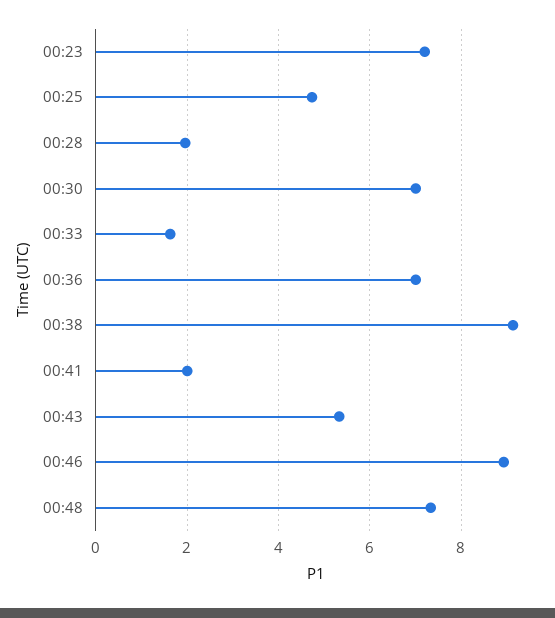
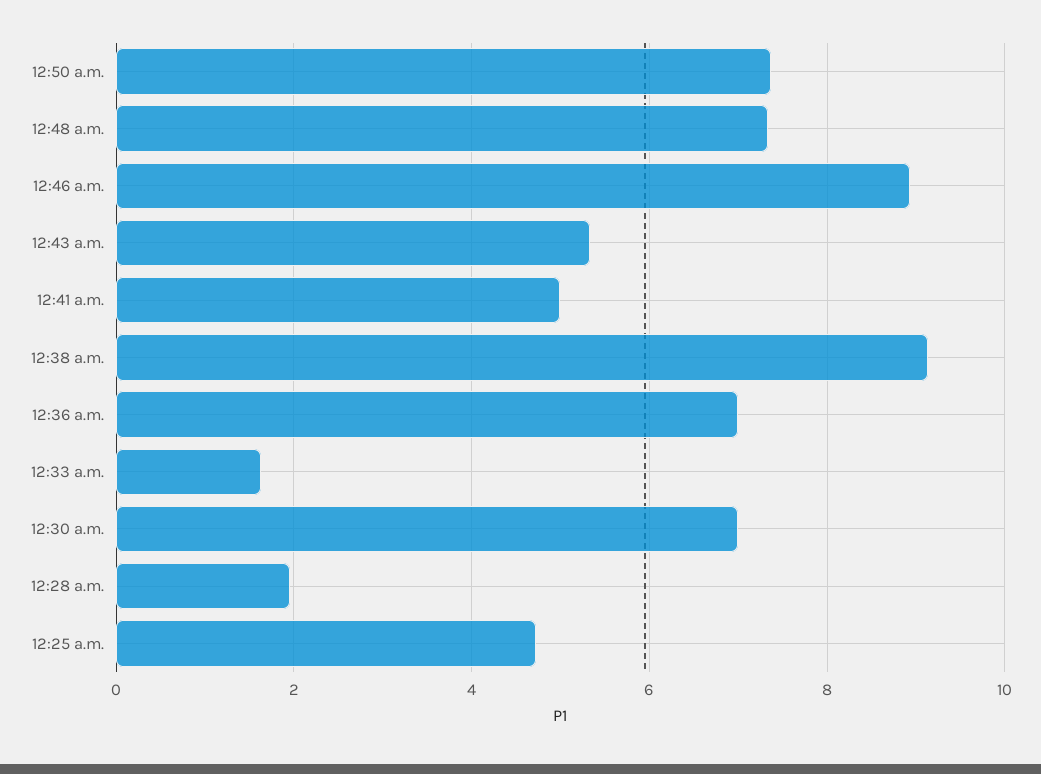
00:23: 7.2 -> none
00:41: 2 -> 5
12:50 a.m.: none -> 7.4

